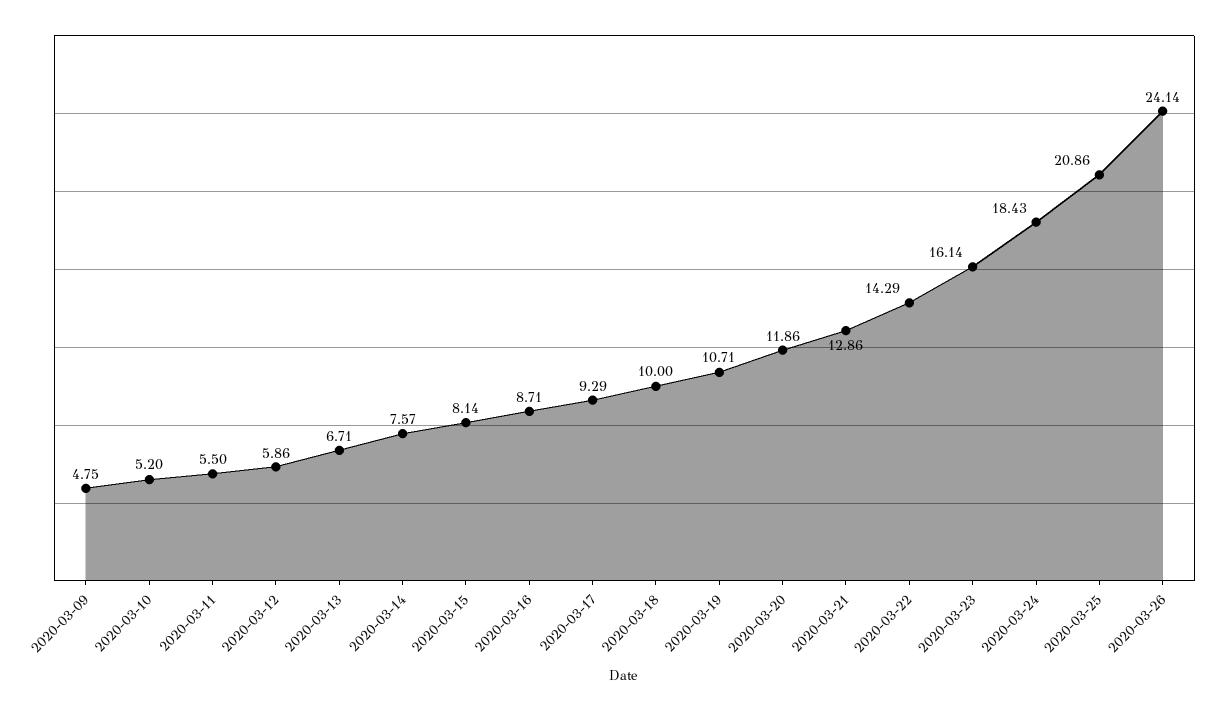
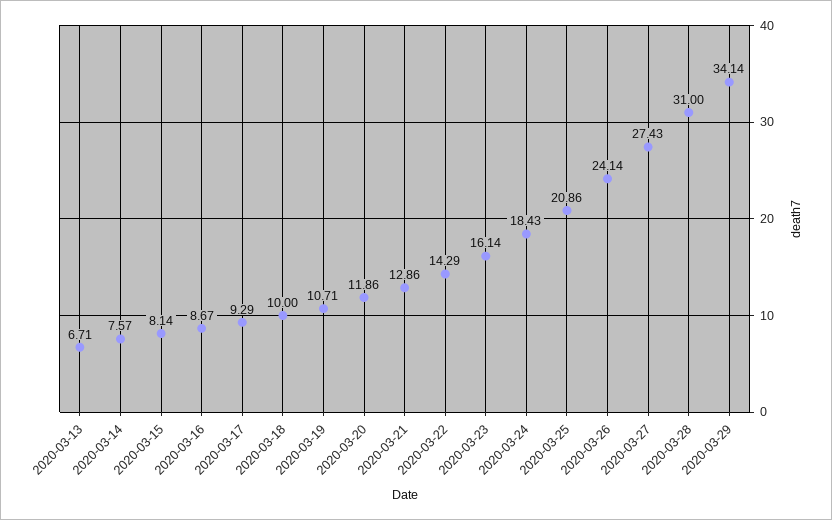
2020-03-09: 4.75 -> none
2020-03-10: 5.2 -> none
2020-03-11: 5.5 -> none
2020-03-12: 5.86 -> none
2020-03-16: 8.71 -> 8.67
2020-03-27: none -> 27.43
2020-03-28: none -> 31
2020-03-29: none -> 34.14

